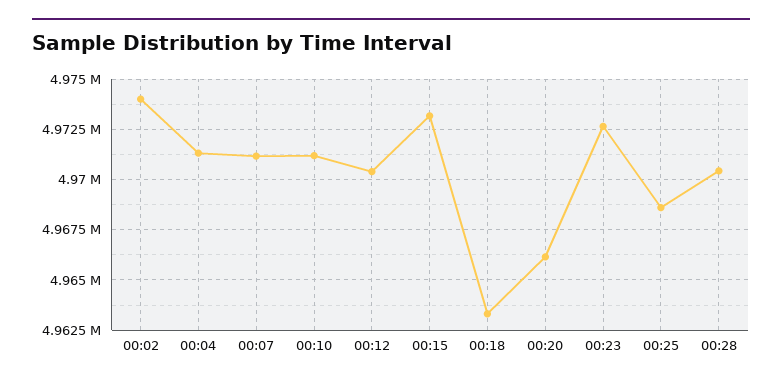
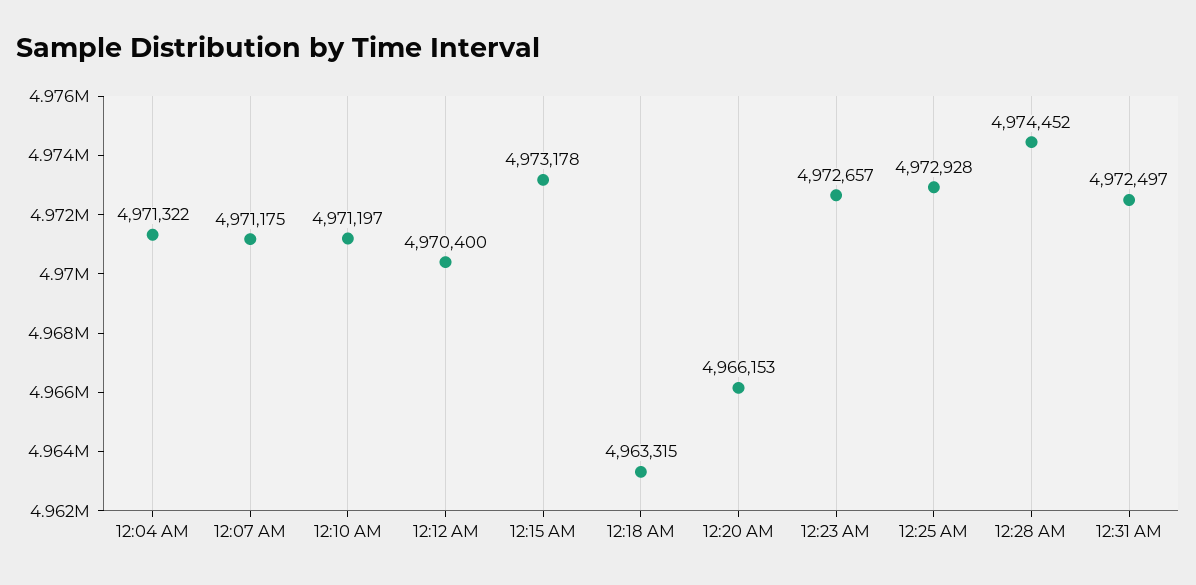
00:02: 4974000 -> none
00:25: 4968500 -> 4972928
00:28: 4970500 -> 4974452
12:31 AM: none -> 4972497

